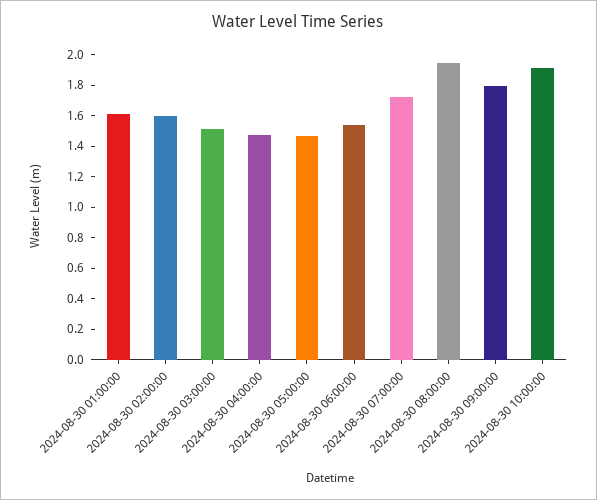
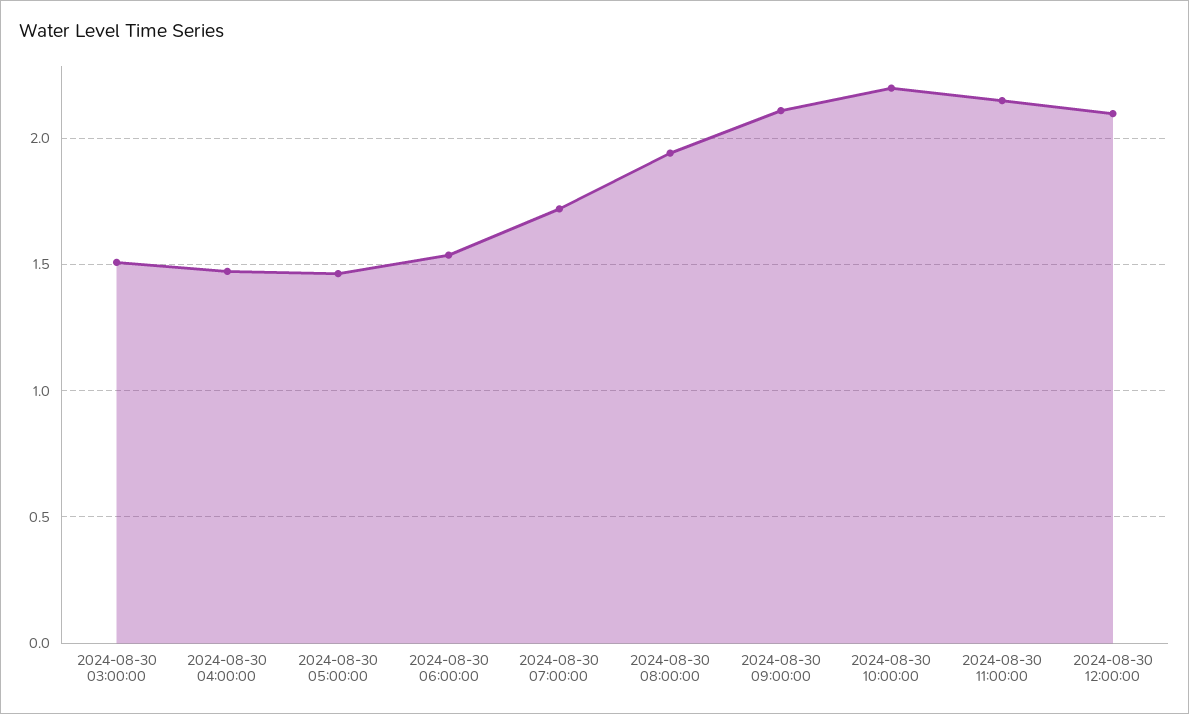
2024-08-30 01:00:00: 1.6 -> none
2024-08-30 02:00:00: 1.6 -> none
2024-08-30 09:00:00: 1.8 -> 2.1
2024-08-30 10:00:00: 1.9 -> 2.2
2024-08-30 11:00:00: none -> 2.15
2024-08-30 12:00:00: none -> 2.1

